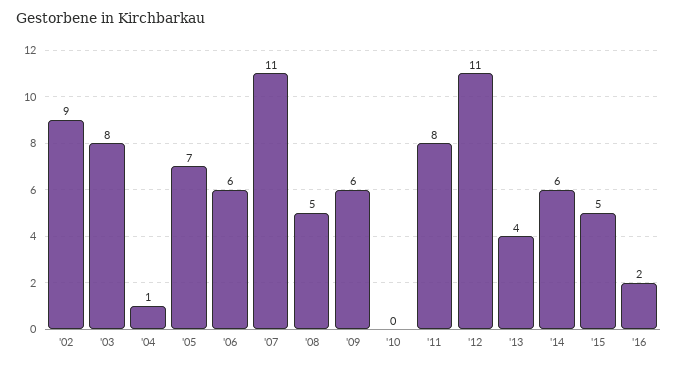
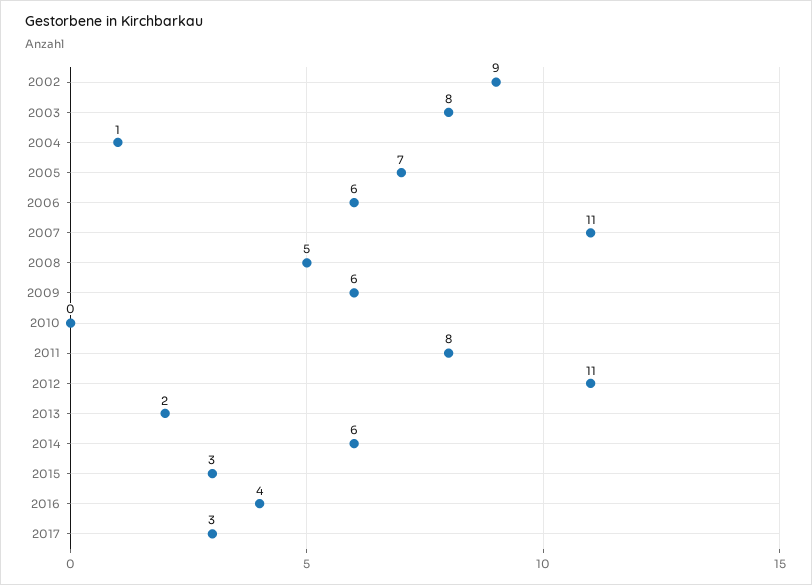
'13: 4 -> 2
'15: 5 -> 3
'16: 2 -> 4
2017: none -> 3

